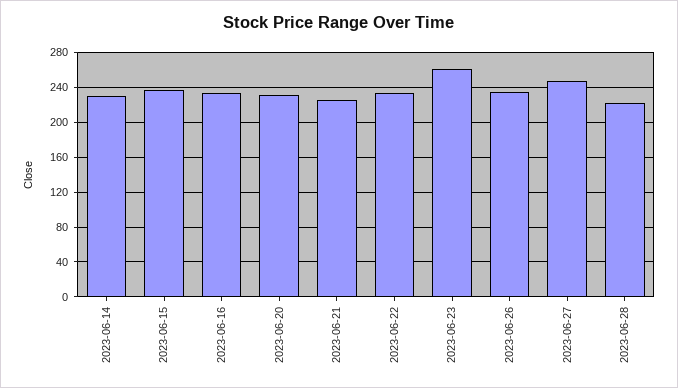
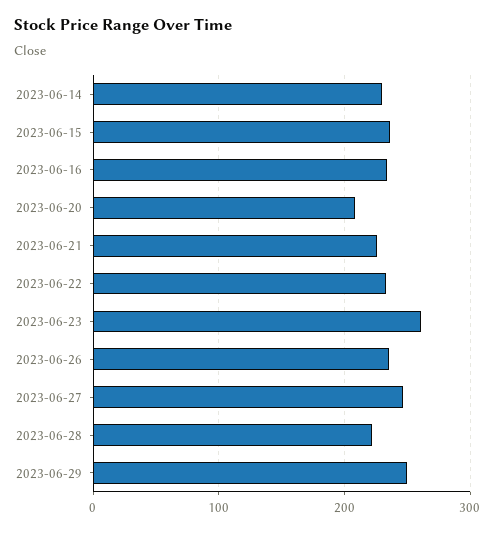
2023-06-20: 230 -> 210
2023-06-29: none -> 250

